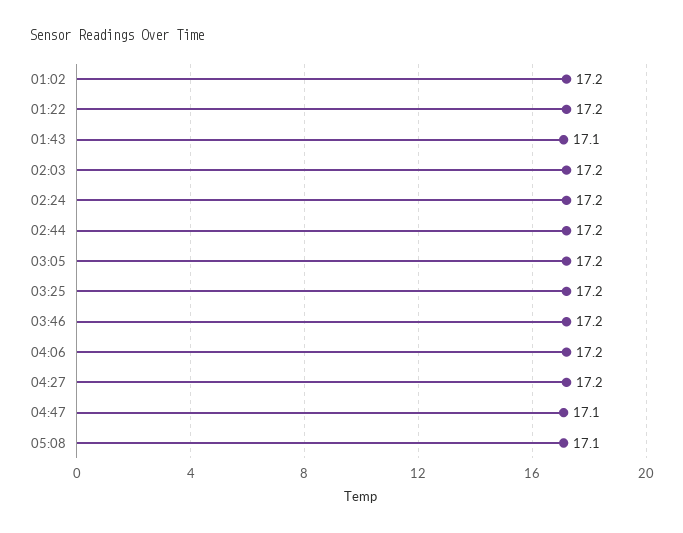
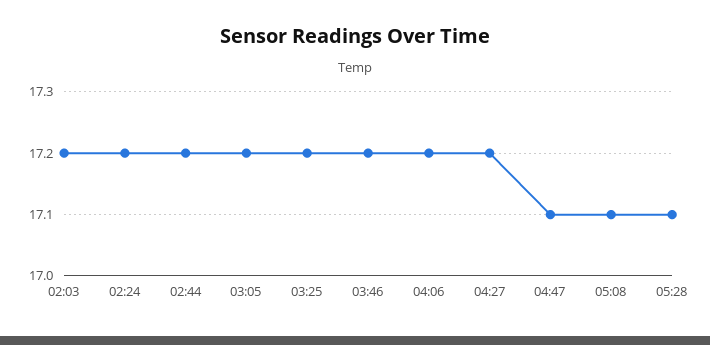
01:02: 17.2 -> none
01:22: 17.2 -> none
01:43: 17.1 -> none
05:28: none -> 17.1

